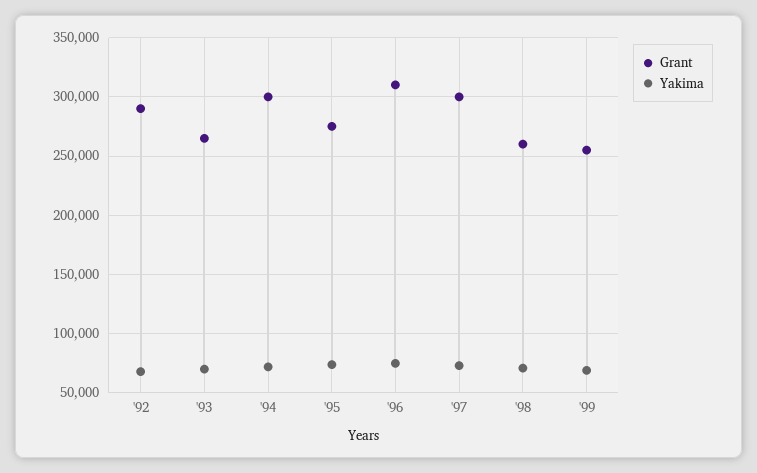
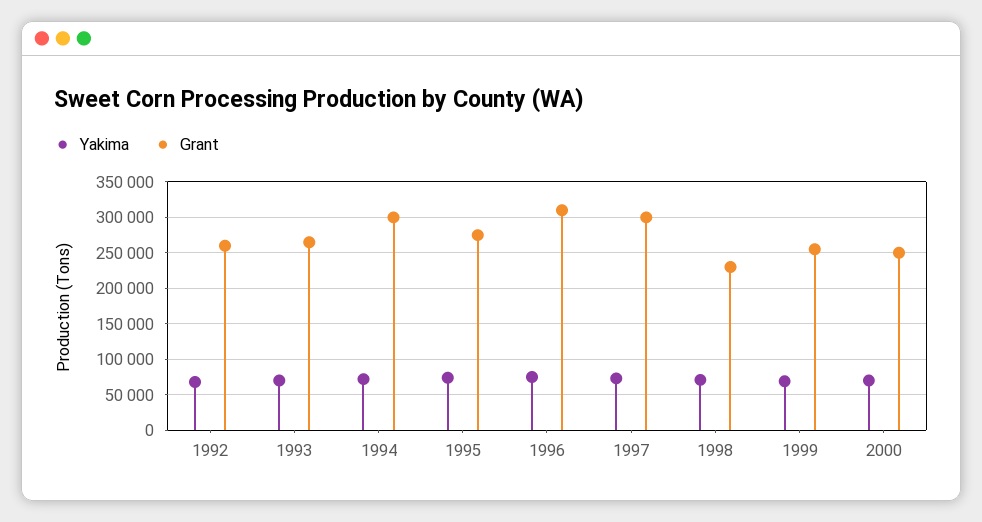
Grant, '92: 290000 -> 260000
Grant, '98: 260000 -> 230000
Yakima, 2000: none -> 70000
Grant, 2000: none -> 250000

